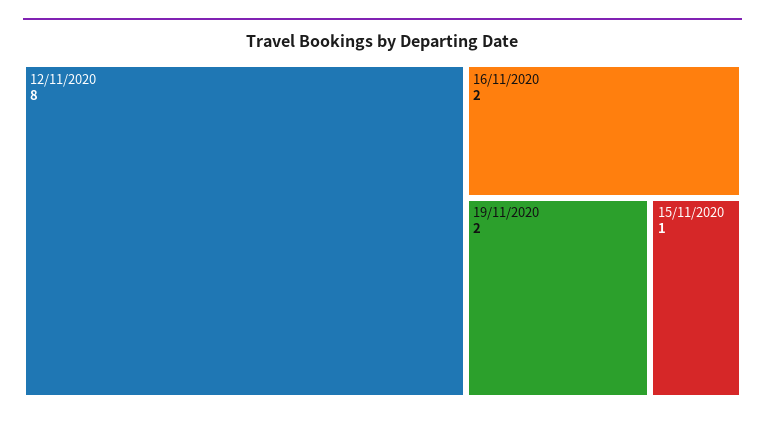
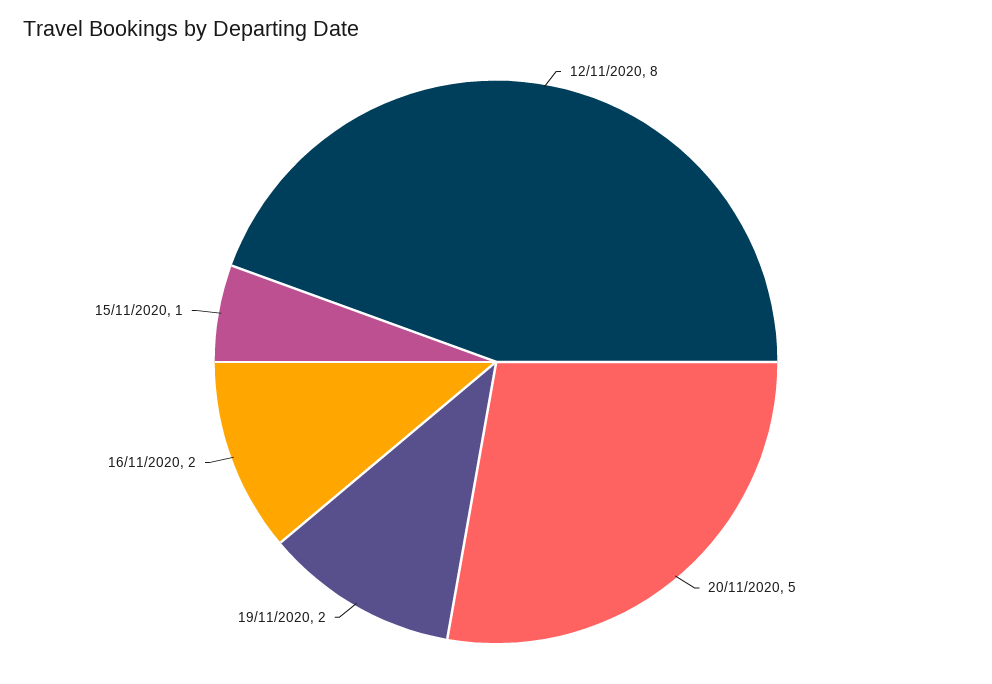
20/11/2020: none -> 5

